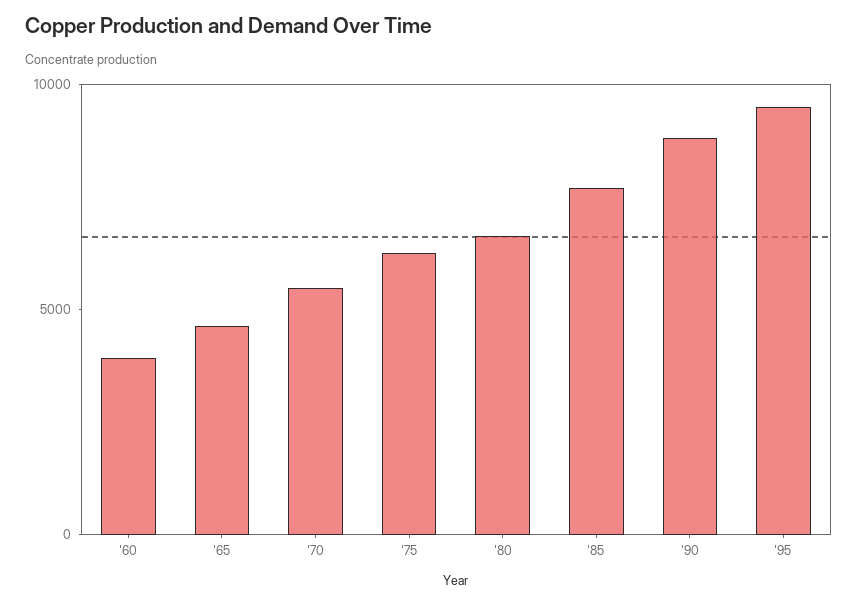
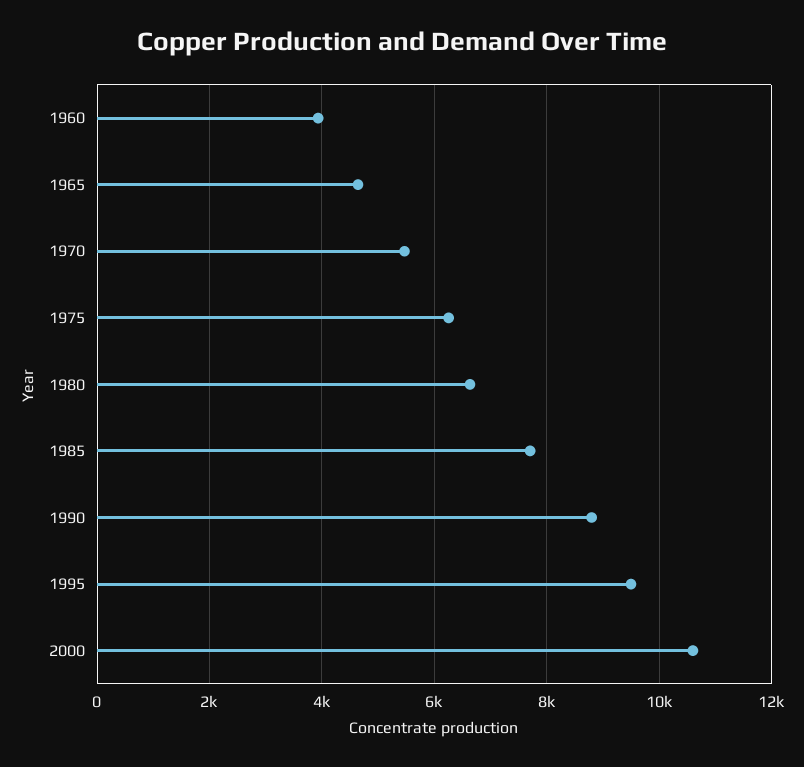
2000: none -> 10600

